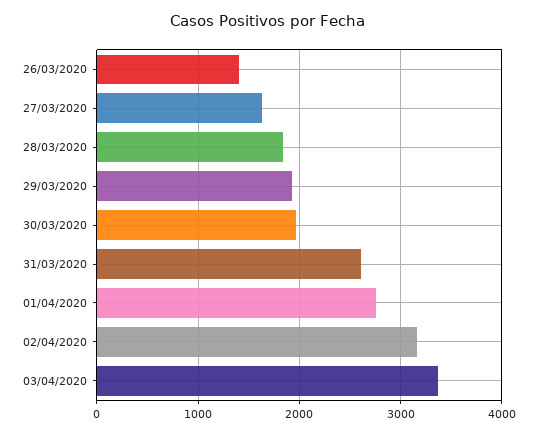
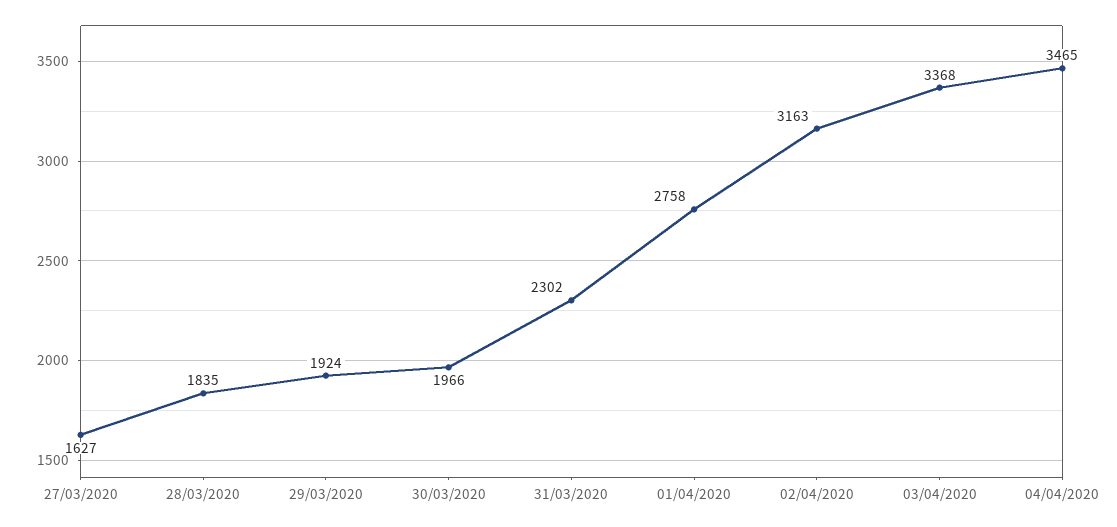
26/03/2020: 1400 -> none
31/03/2020: 2600 -> 2302
04/04/2020: none -> 3465

